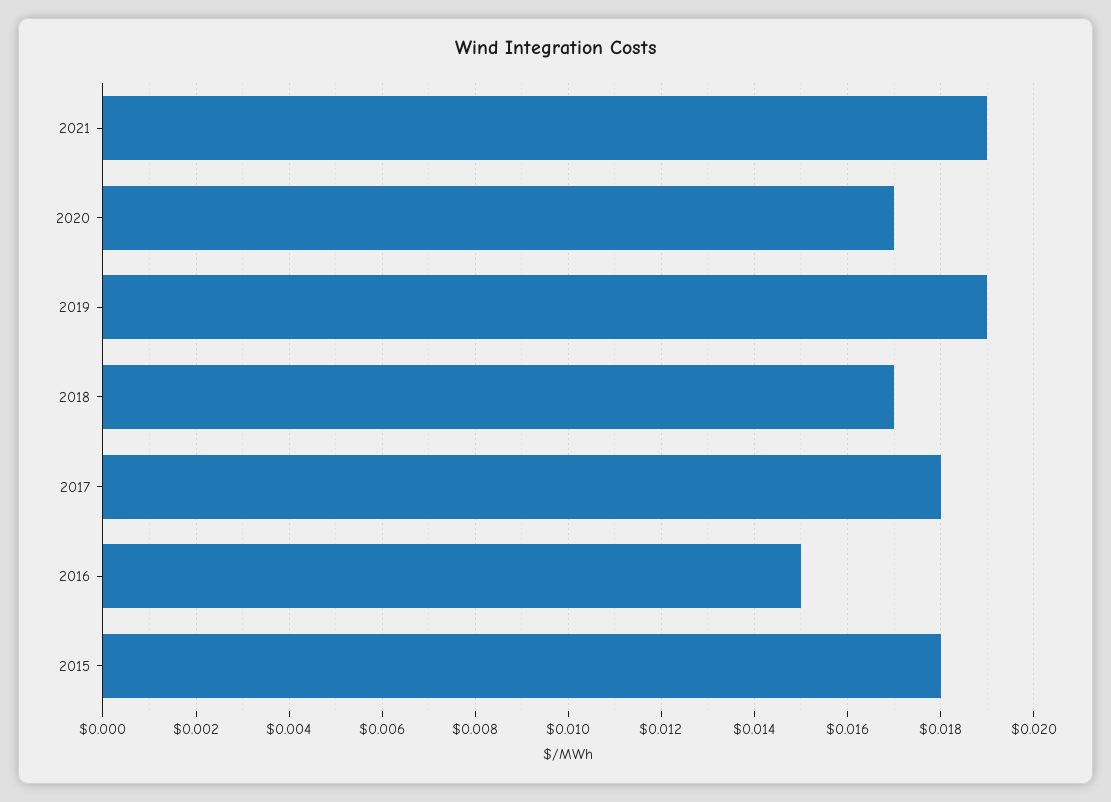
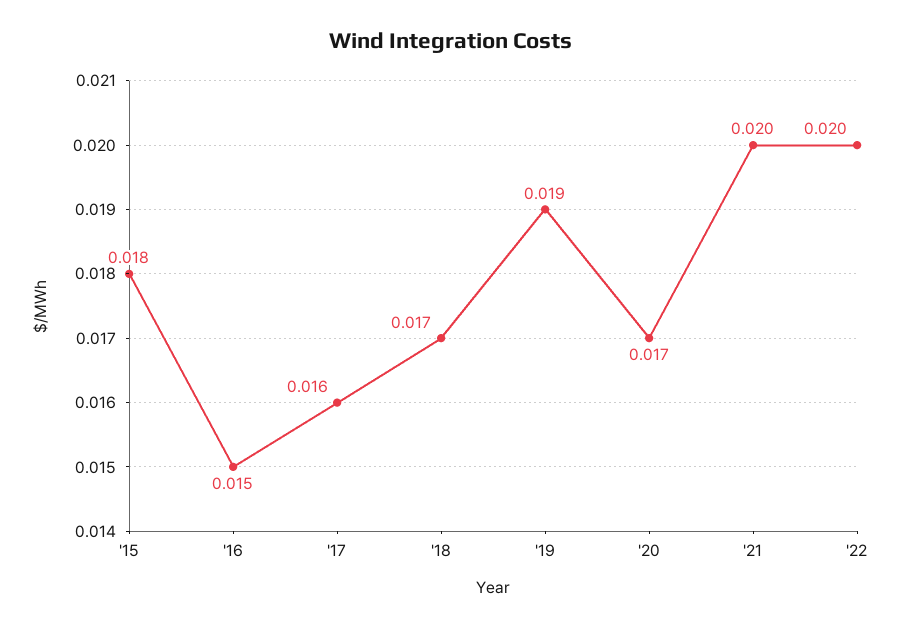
2021: 0.019 -> 0.02
2017: 0.018 -> 0.016
'22: none -> 0.02

